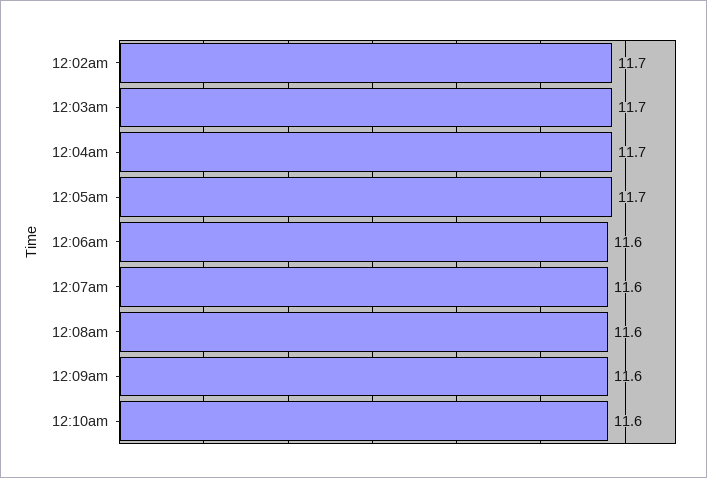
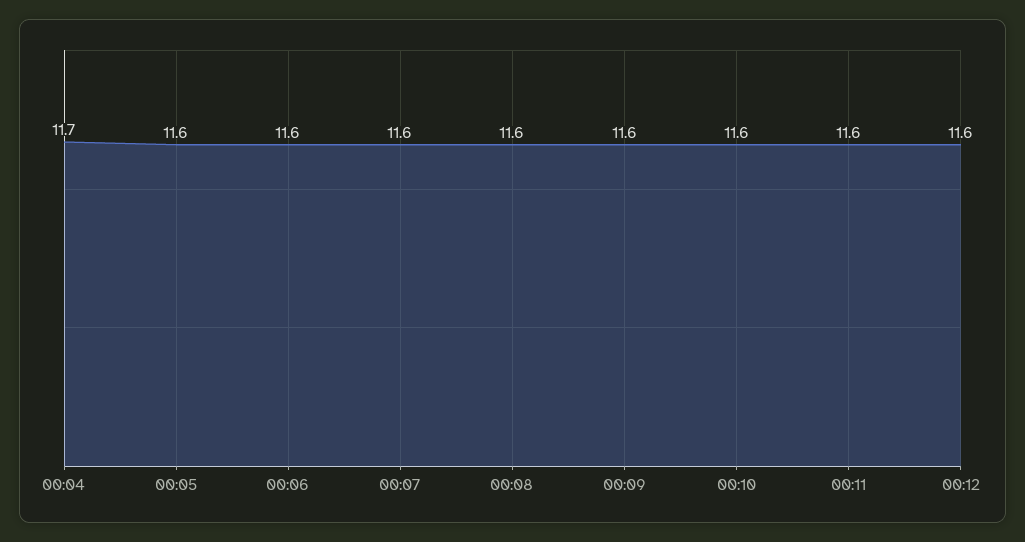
12:02am: 11.7 -> none
12:03am: 11.7 -> none
12:05am: 11.7 -> 11.6
00:11: none -> 11.6
00:12: none -> 11.6

